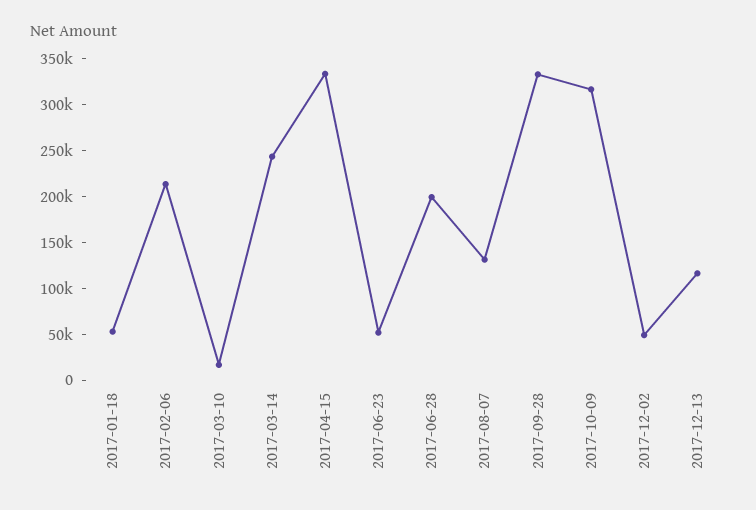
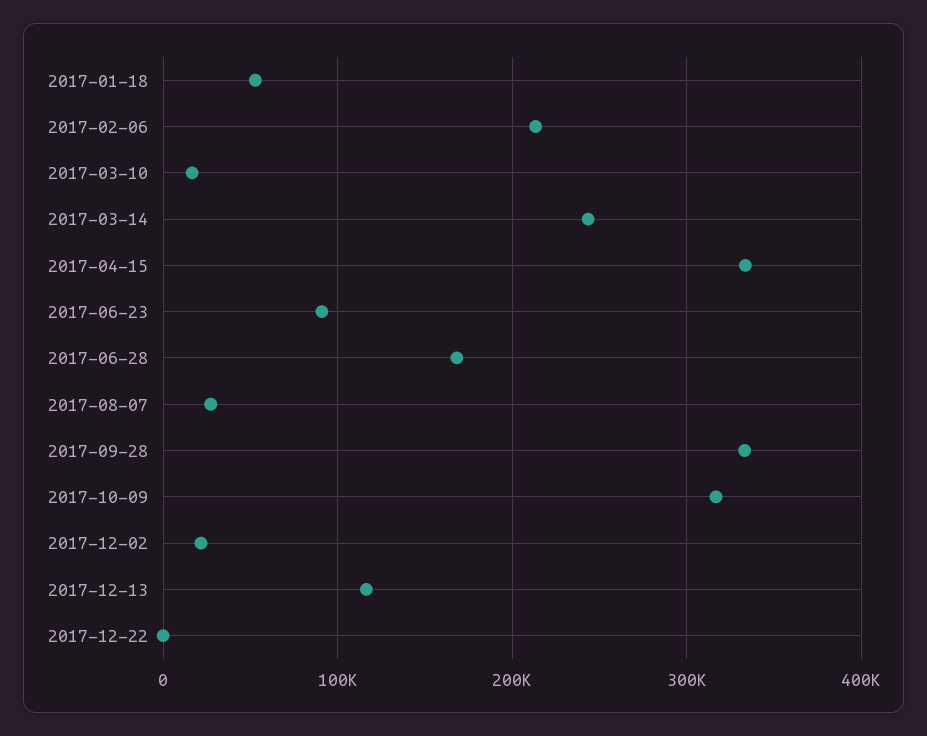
2017-06-23: 50000 -> 90000
2017-06-28: 200000 -> 170000
2017-08-07: 130000 -> 30000
2017-12-02: 50000 -> 20000
2017-12-22: none -> 0

